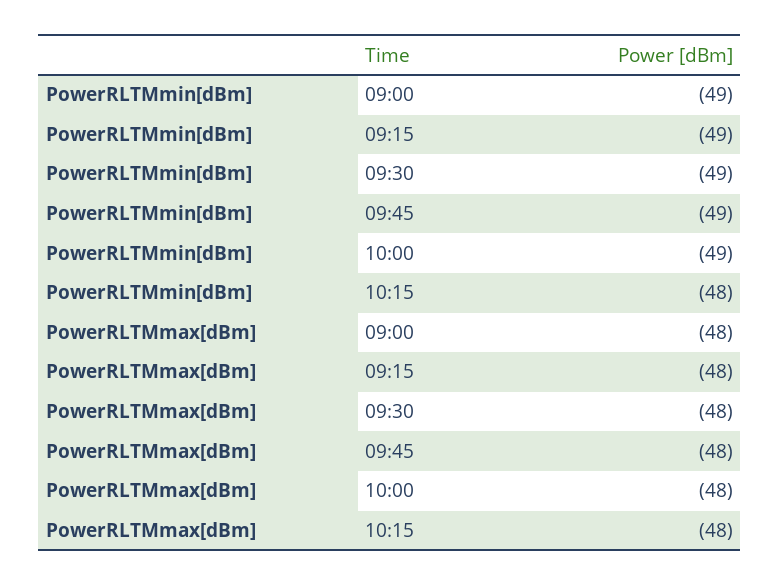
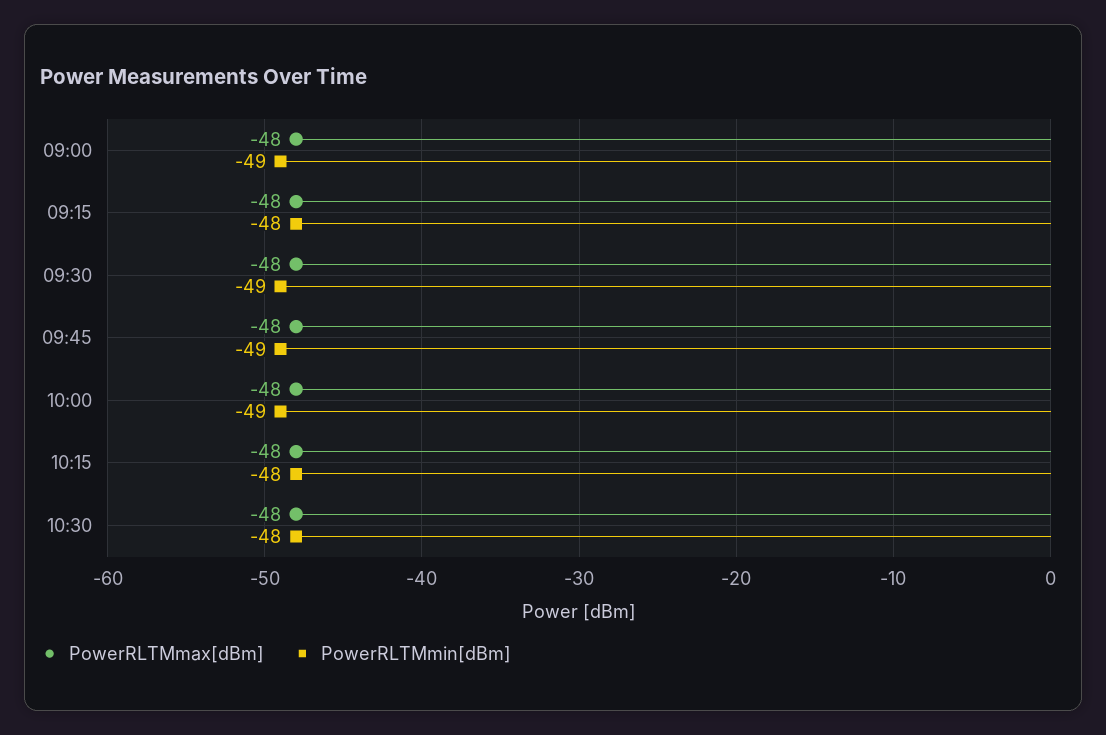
PowerRLTMmin[dBm], 09:15: -49 -> -48
PowerRLTMmax[dBm], 10:30: none -> -48
PowerRLTMmin[dBm], 10:30: none -> -48

